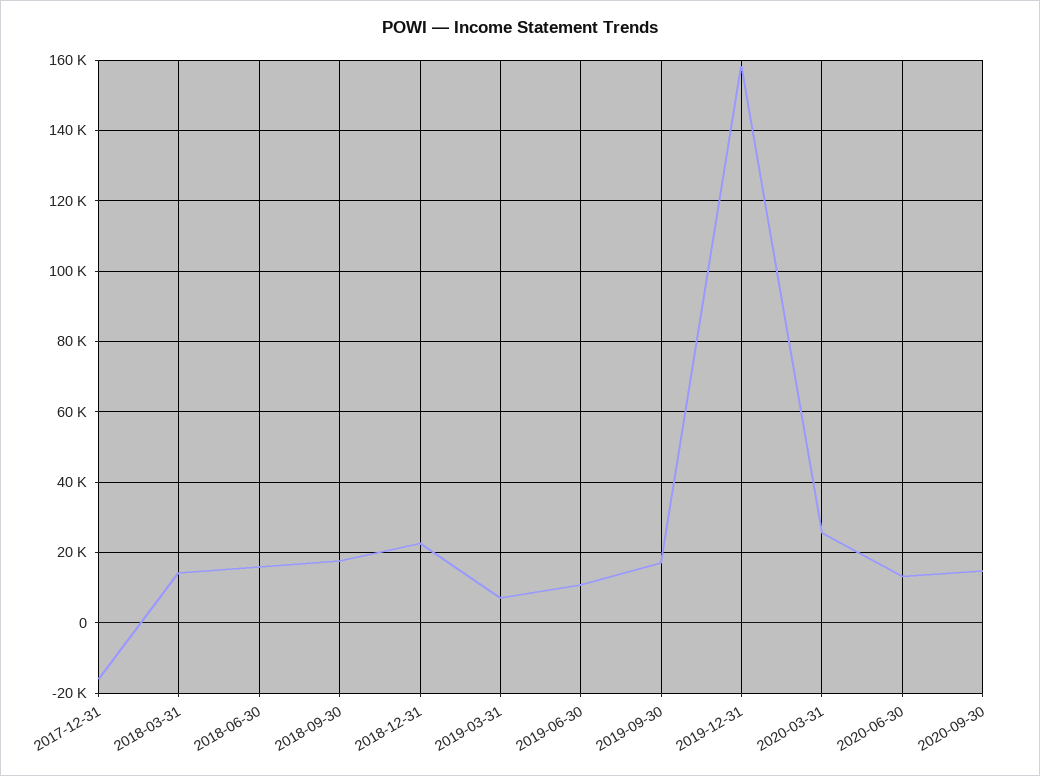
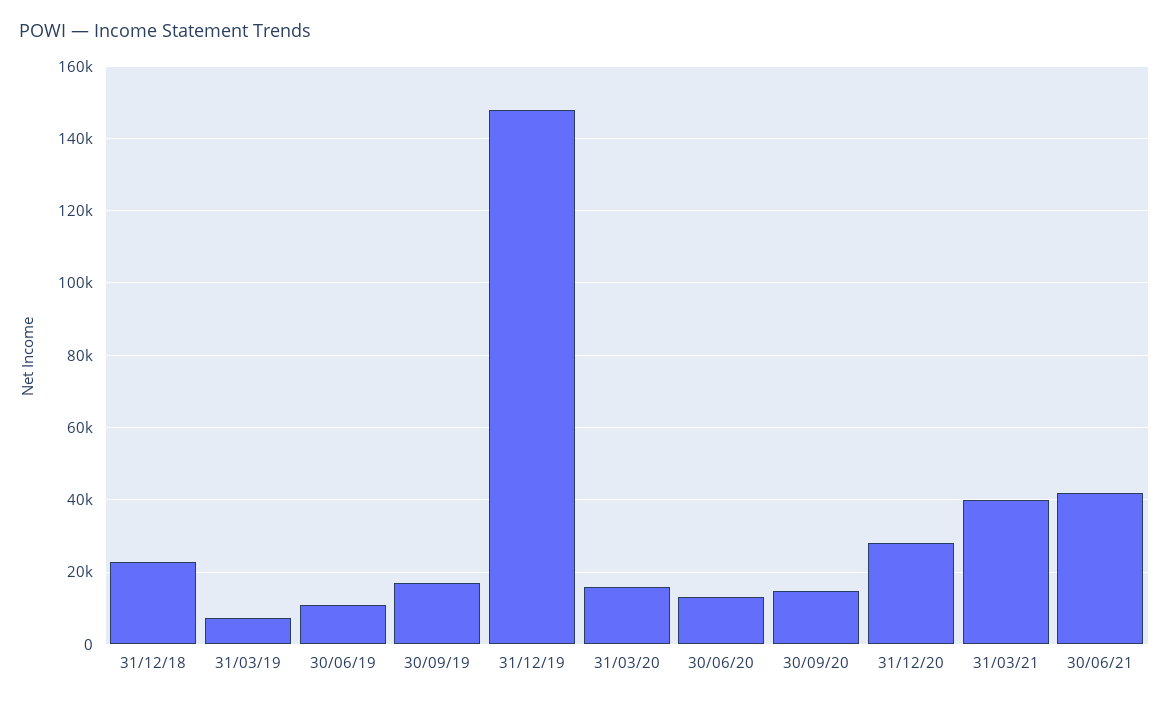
2017-12-31: -16000 -> none
2018-03-31: 14000 -> none
2018-06-30: 16000 -> none
2018-09-30: 18000 -> none
2019-12-31: 158000 -> 148000
2020-03-31: 26000 -> 16000
31/12/20: none -> 28000
31/03/21: none -> 40000
30/06/21: none -> 42000

